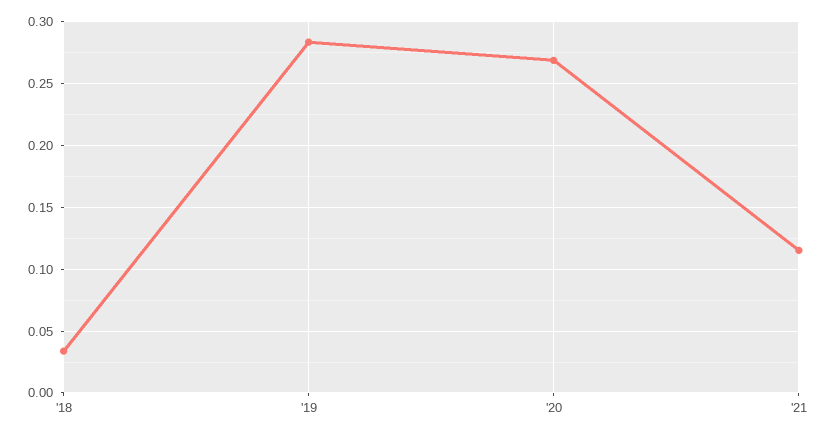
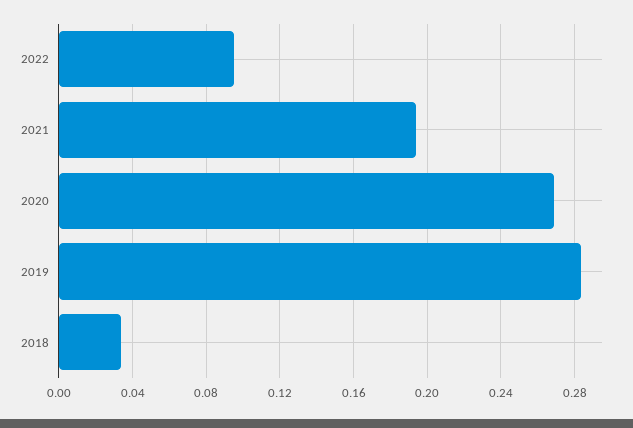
'21: 0.115 -> 0.195
2022: none -> 0.095

